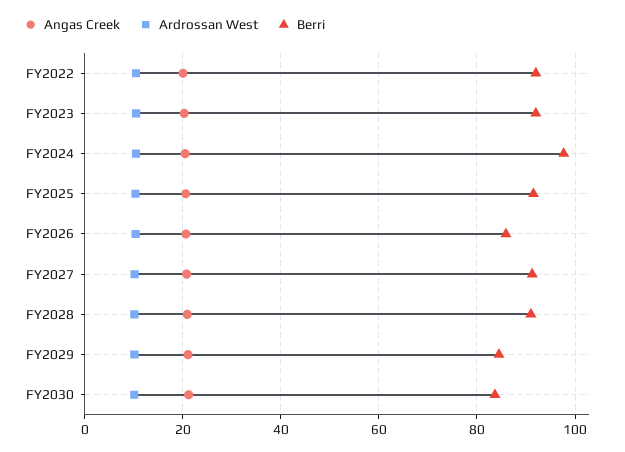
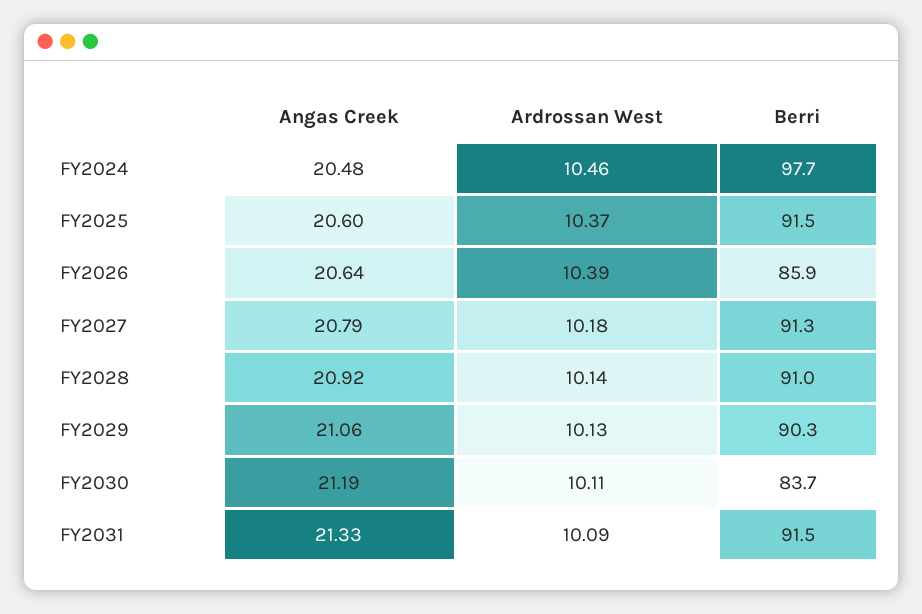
Angas Creek, FY2022: 20 -> none
Ardrossan West, FY2022: 10 -> none
Berri, FY2022: 92 -> none
Angas Creek, FY2023: 20 -> none
Ardrossan West, FY2023: 10 -> none
Berri, FY2023: 92 -> none
Berri, FY2029: 84 -> 90.3
Angas Creek, FY2031: none -> 21.33
Ardrossan West, FY2031: none -> 10.09
Berri, FY2031: none -> 91.5

